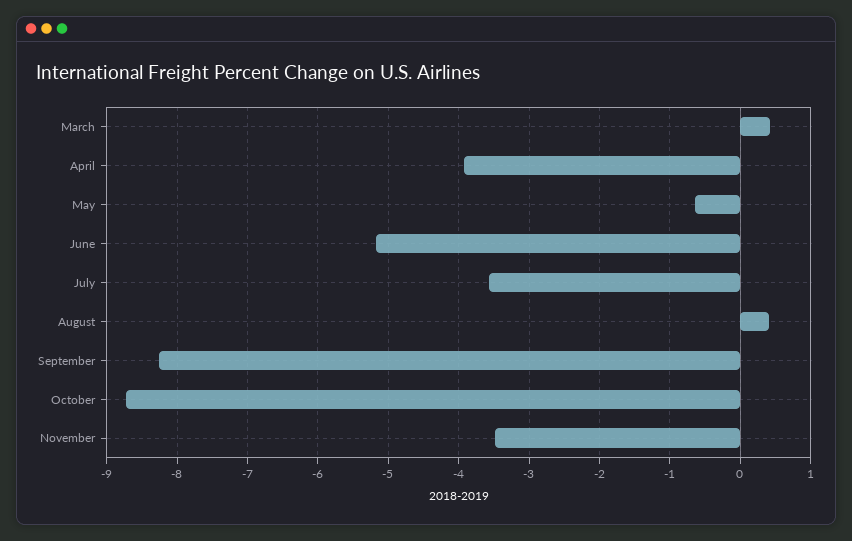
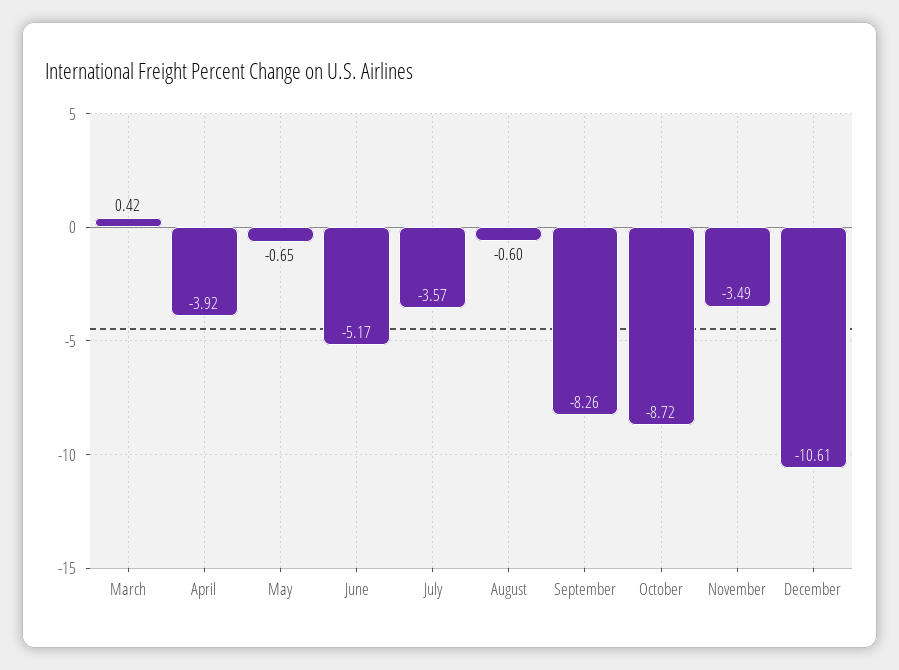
August: 0.4 -> -0.6
December: none -> -10.61

